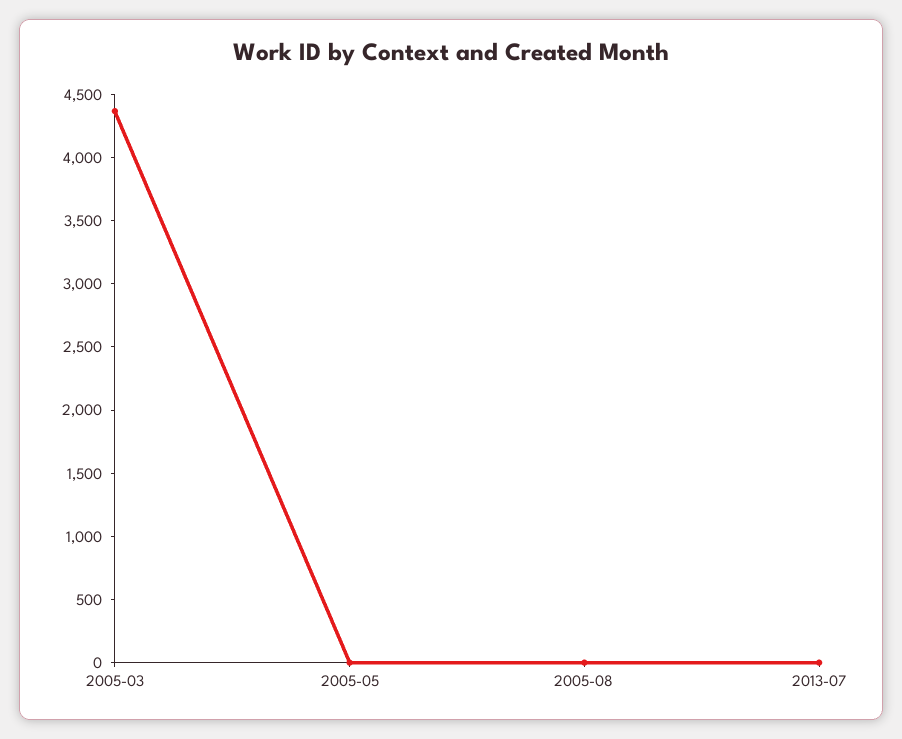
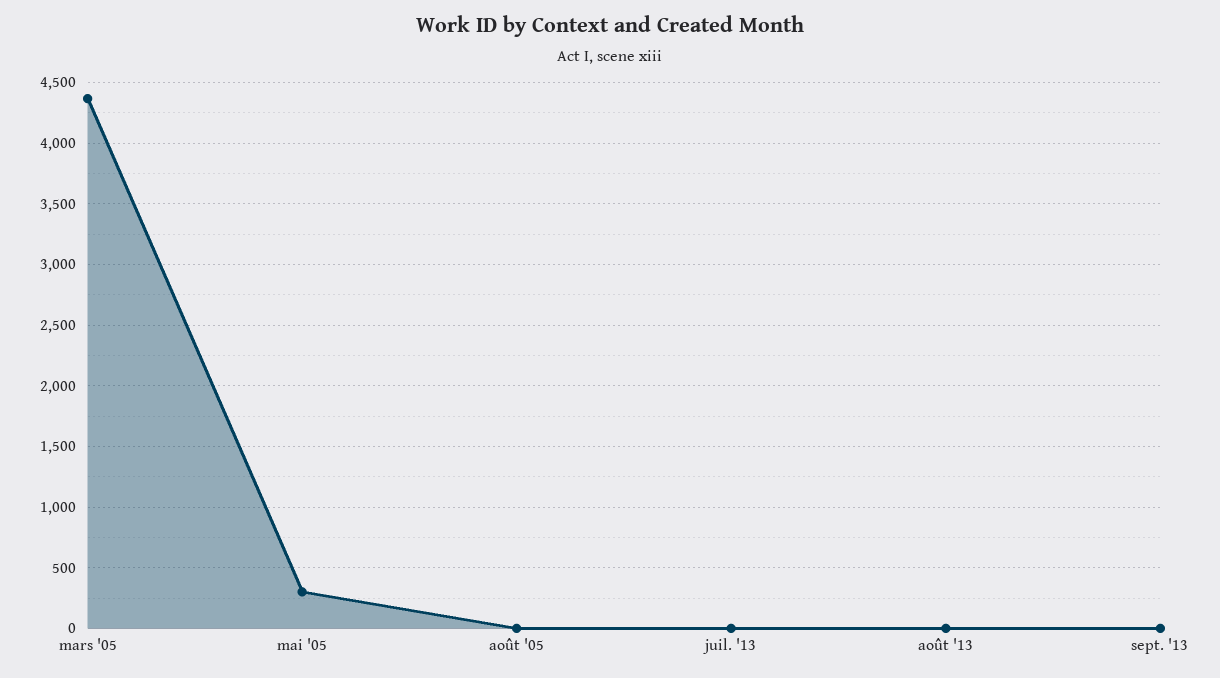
2005-05: 0 -> 300
août '13: none -> 0
sept. '13: none -> 0

